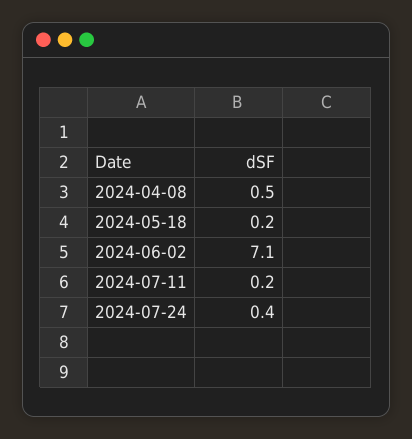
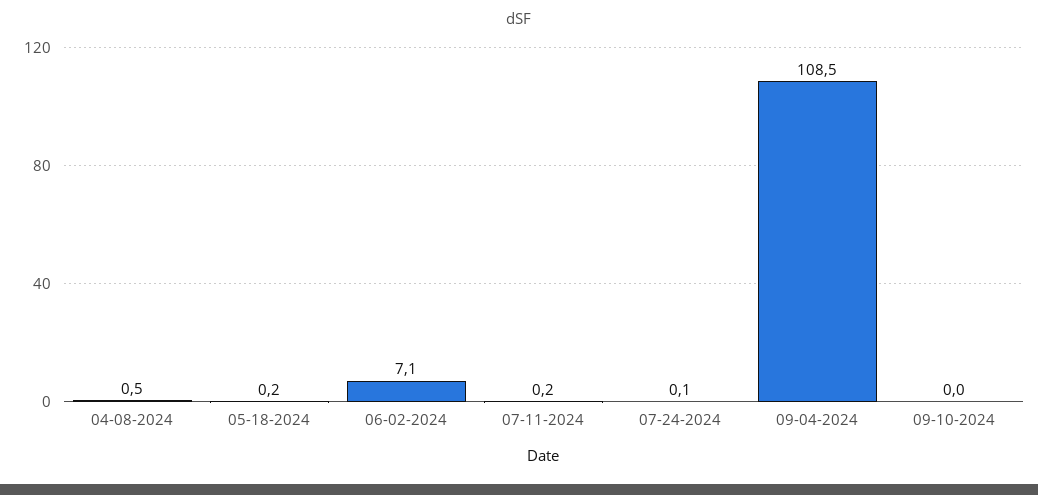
2024-07-24: 0.4 -> 0.1
09-04-2024: none -> 108.5
09-10-2024: none -> 0

